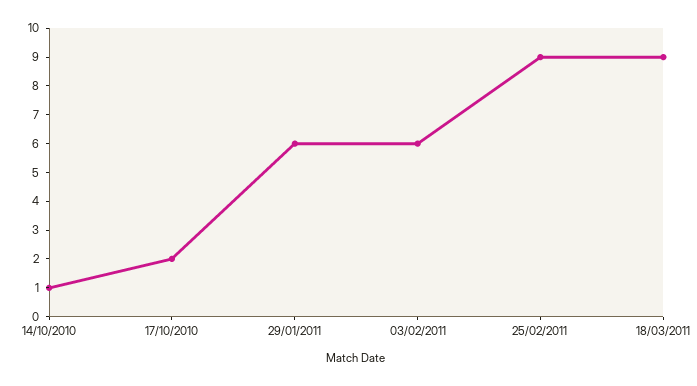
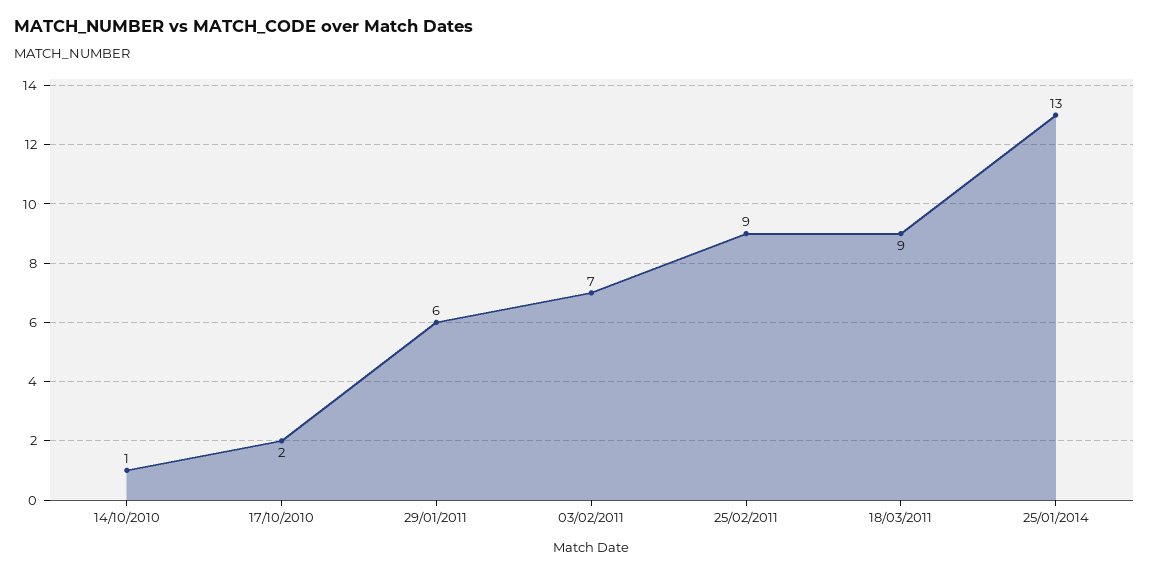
03/02/2011: 6 -> 7
25/01/2014: none -> 13

